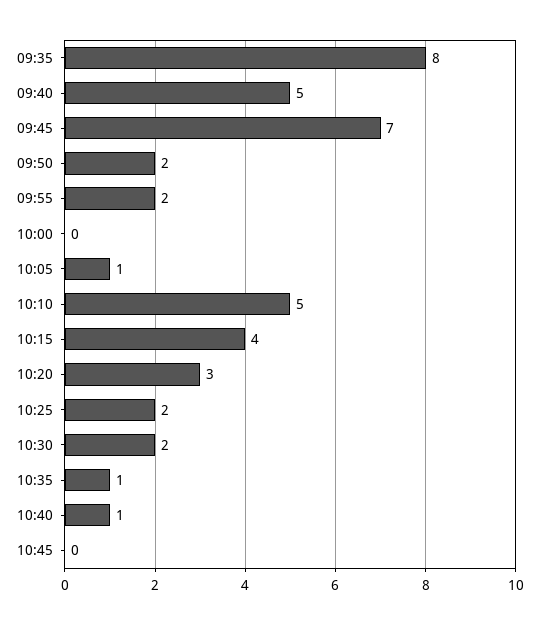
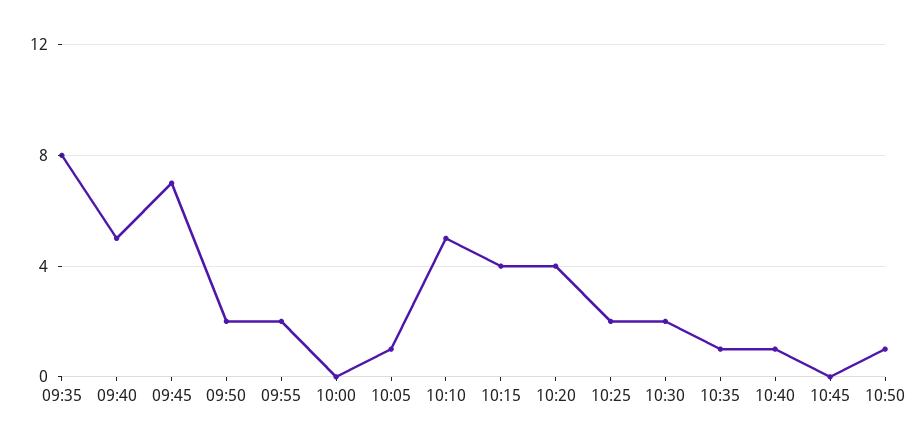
10:20: 3 -> 4
10:50: none -> 1

